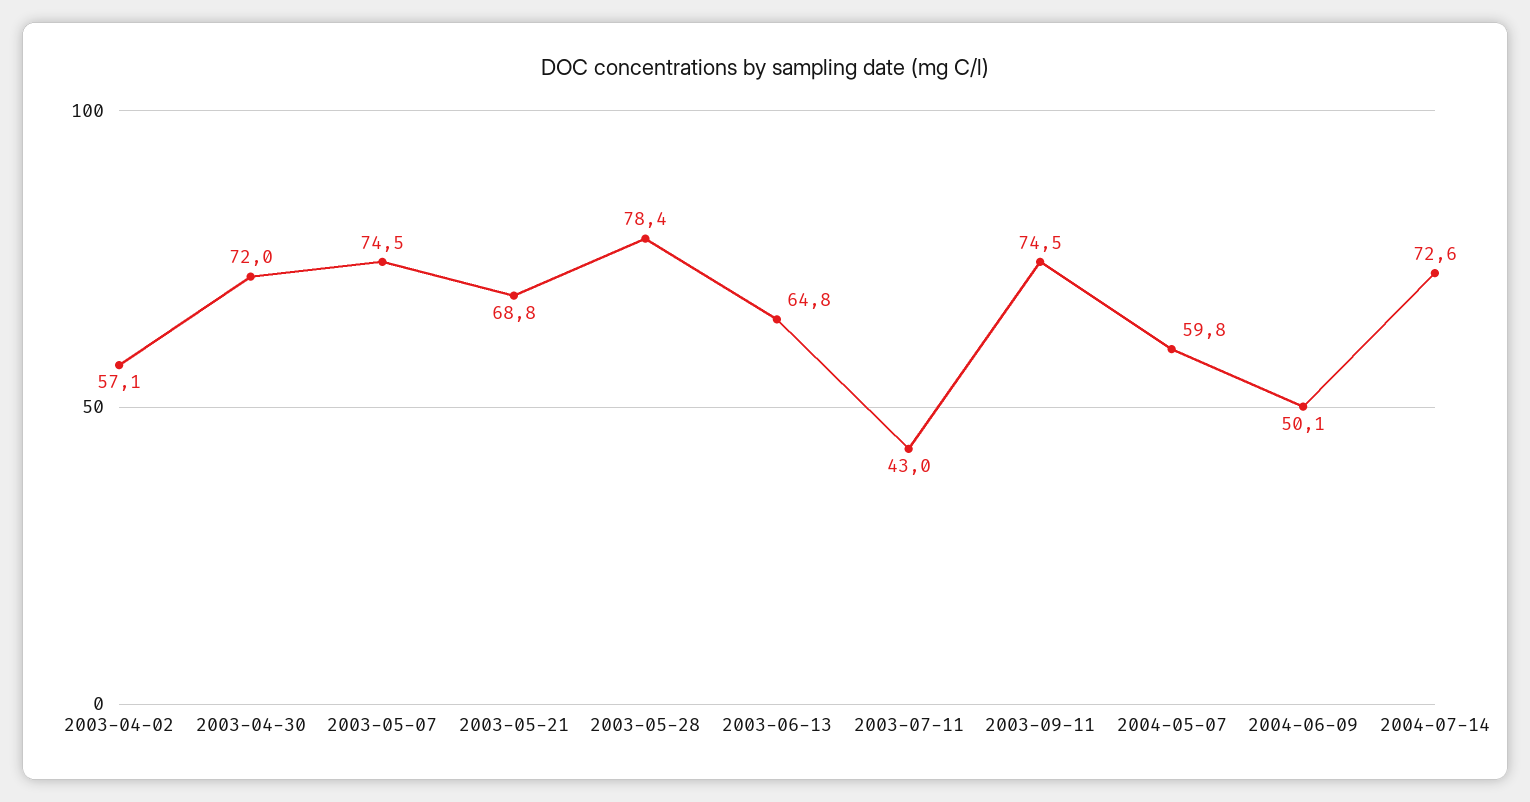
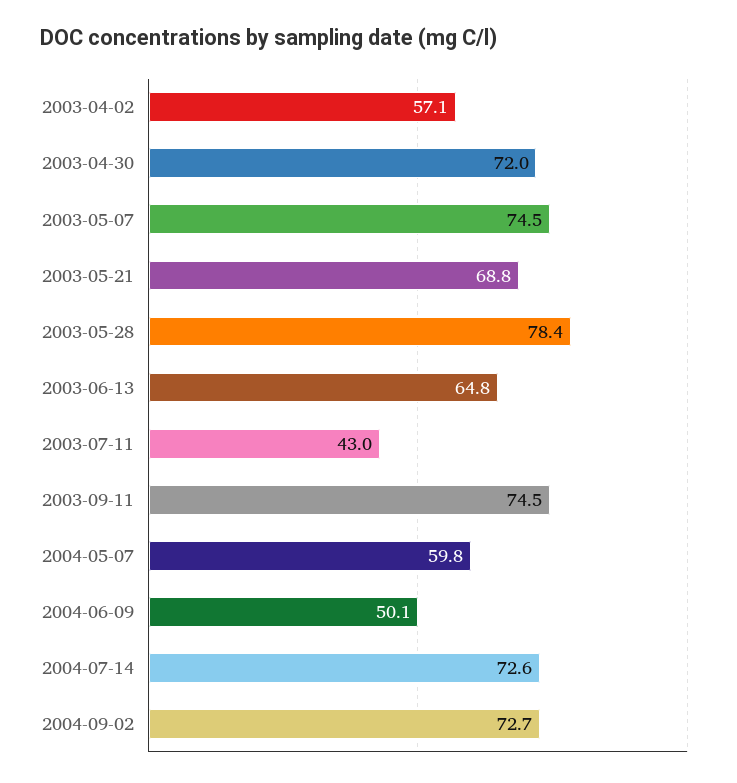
2004-09-02: none -> 72.7

